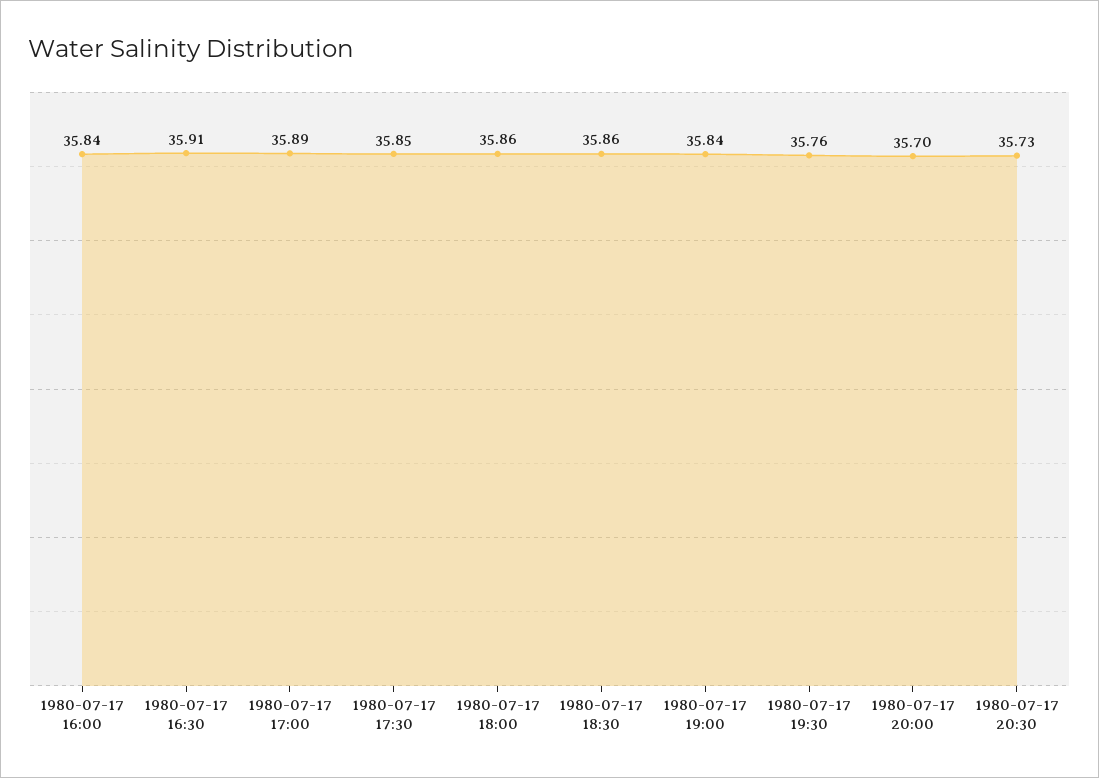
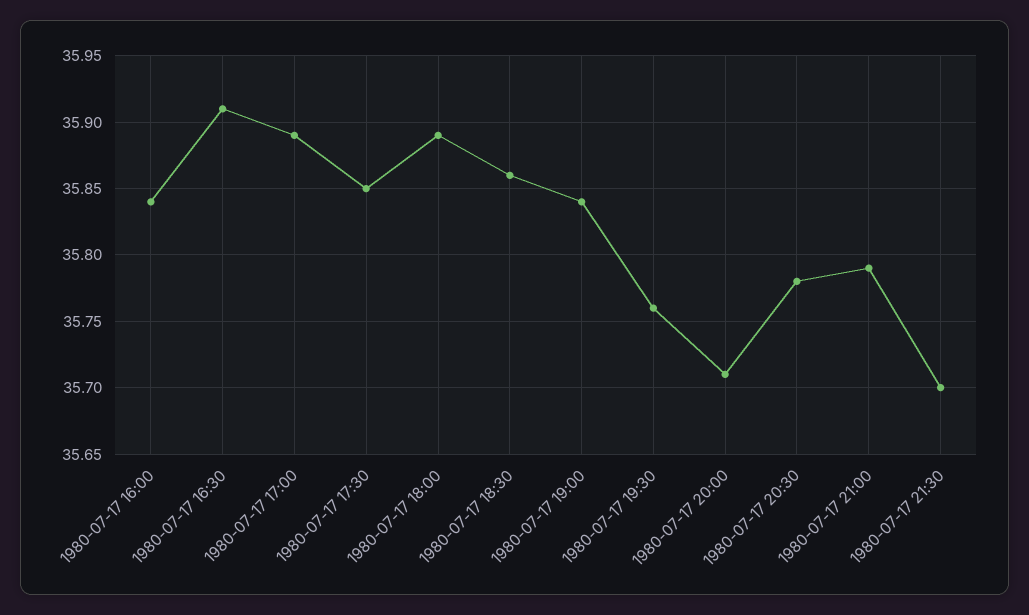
1980-07-17 18:00: 35.86 -> 35.89
1980-07-17 20:00: 35.7 -> 35.71
1980-07-17 20:30: 35.73 -> 35.78
1980-07-17 21:00: none -> 35.79
1980-07-17 21:30: none -> 35.7

